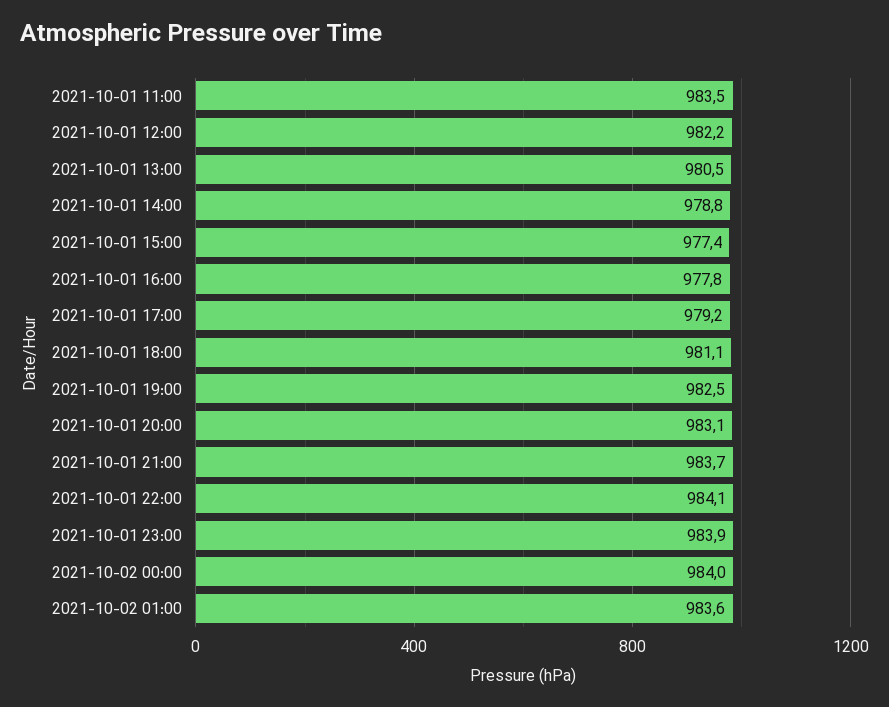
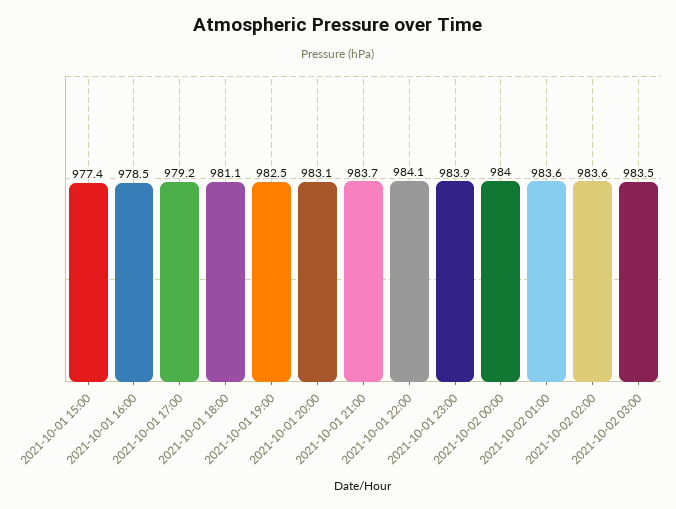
2021-10-01 11:00: 983.5 -> none
2021-10-01 12:00: 982.2 -> none
2021-10-01 13:00: 980.5 -> none
2021-10-01 14:00: 978.8 -> none
2021-10-01 16:00: 977.8 -> 978.5
2021-10-02 02:00: none -> 983.6
2021-10-02 03:00: none -> 983.5

